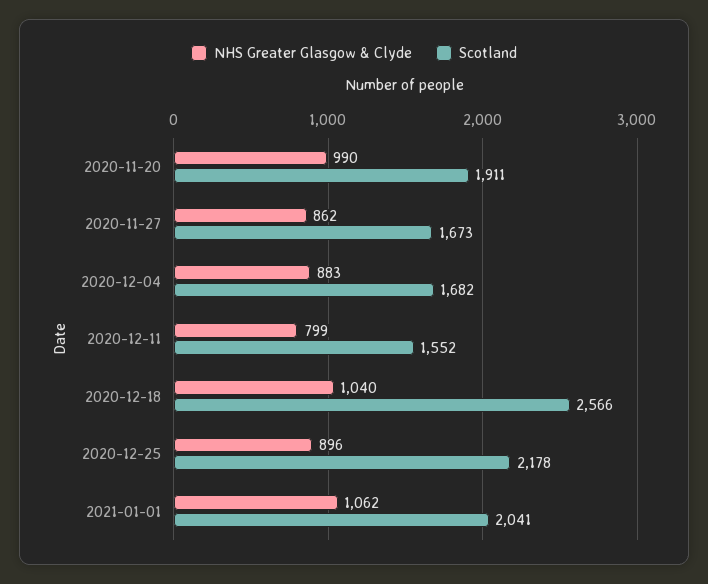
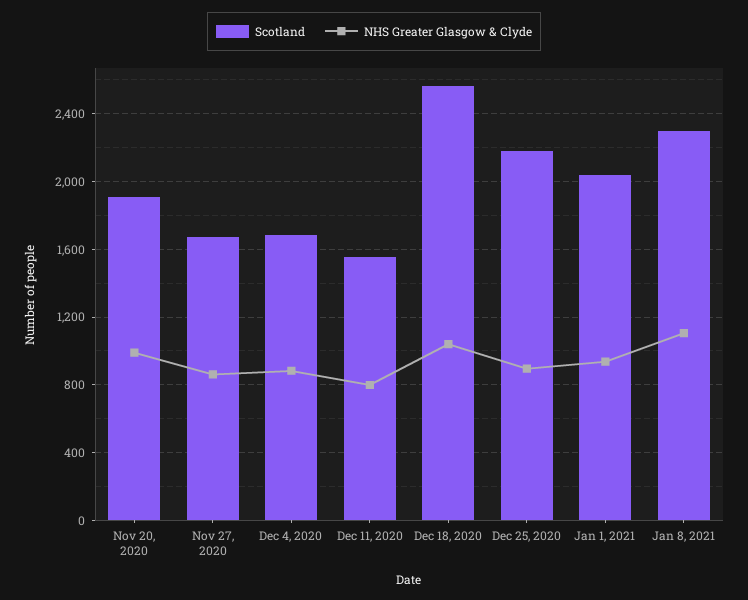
NHS Greater Glasgow & Clyde, 2021-01-01: 1062 -> 950
Scotland, Jan 8, 2021: none -> 2300
NHS Greater Glasgow & Clyde, Jan 8, 2021: none -> 1100

